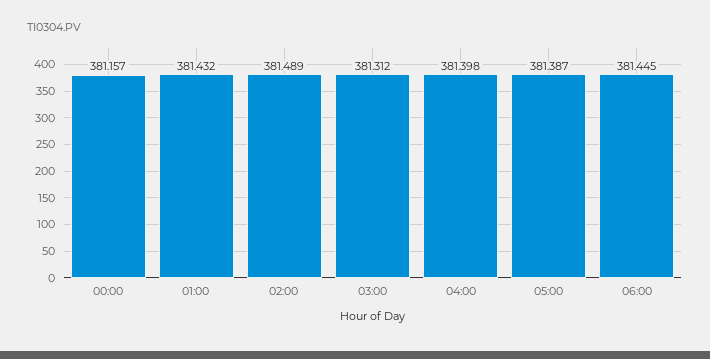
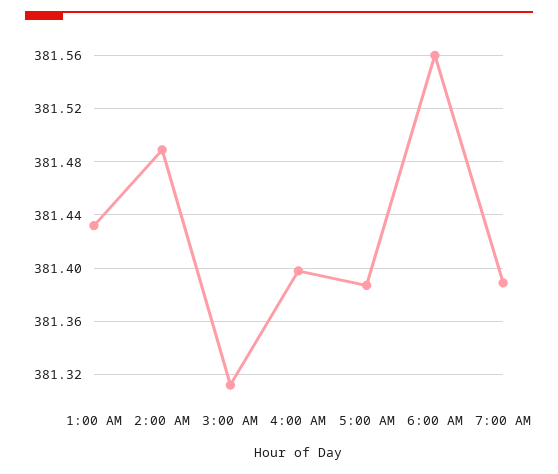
00:00: 381.157 -> none
06:00: 381.445 -> 381.56
7:00 AM: none -> 381.39

